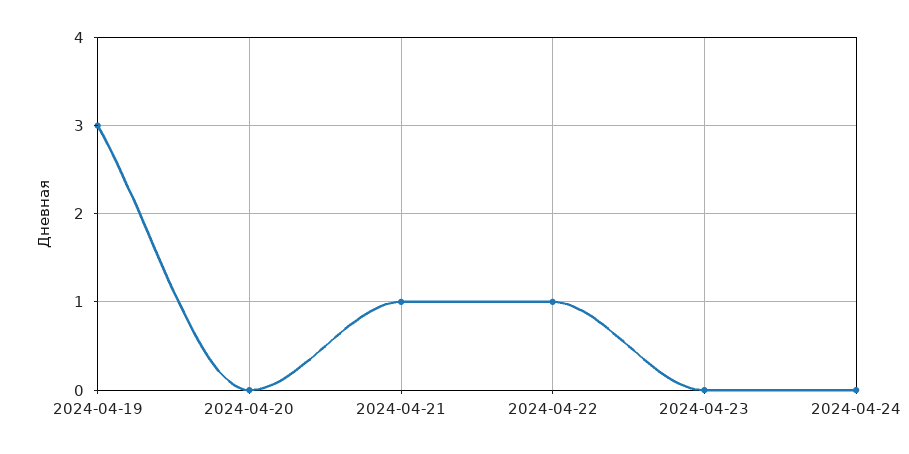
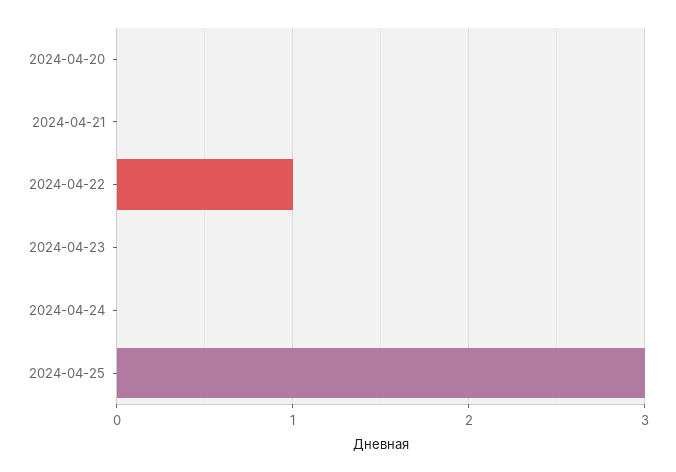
2024-04-19: 3 -> none
2024-04-21: 1 -> 0
2024-04-25: none -> 3

